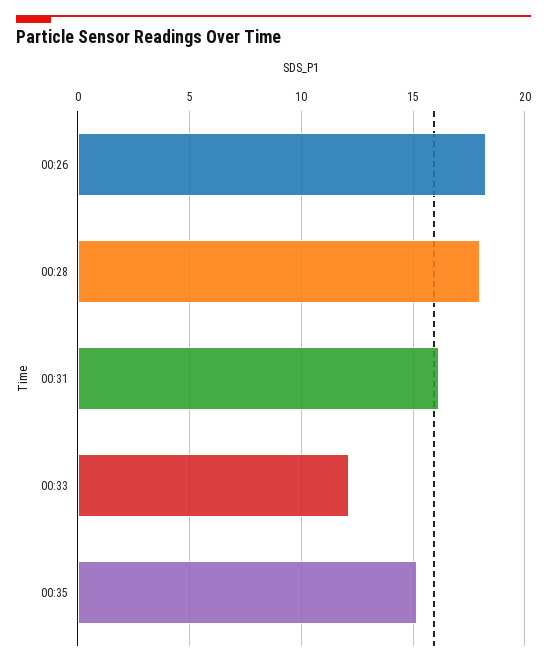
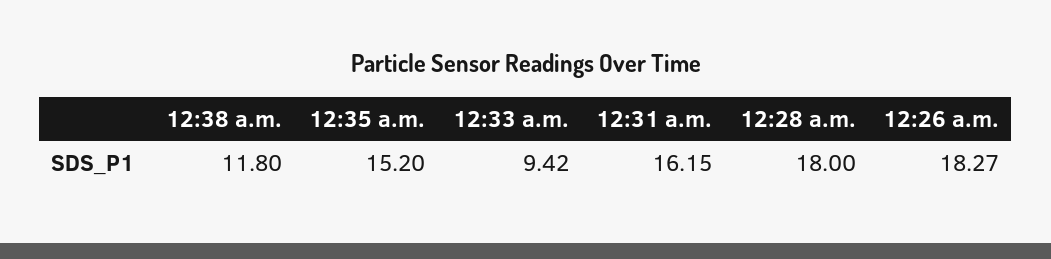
00:33: 12 -> 9.42
12:38 a.m.: none -> 11.8

